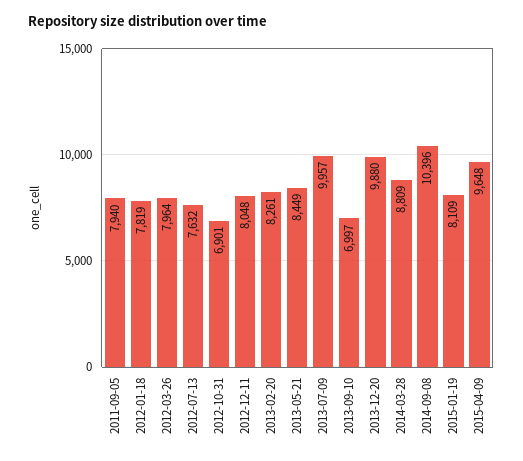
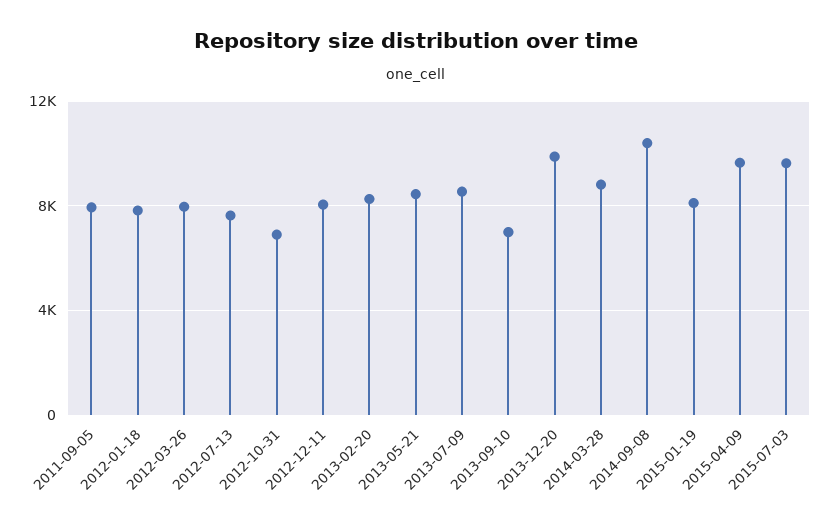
2013-07-09: 9957 -> 8500
2015-07-03: none -> 9500

